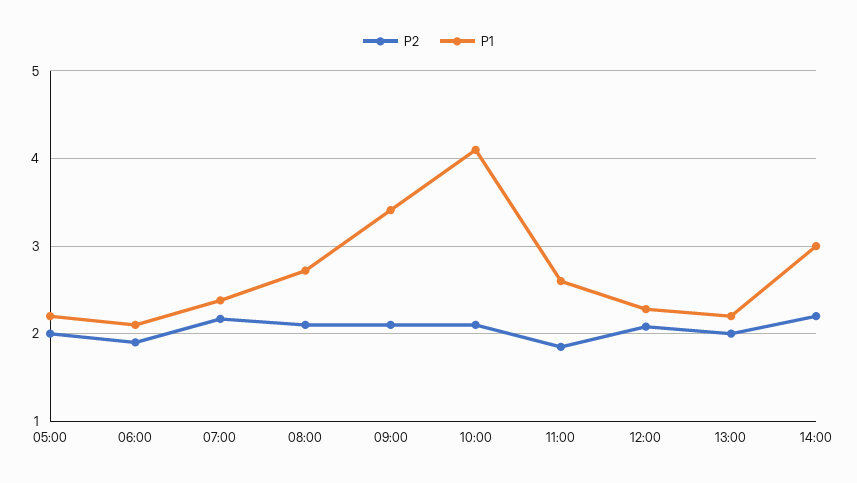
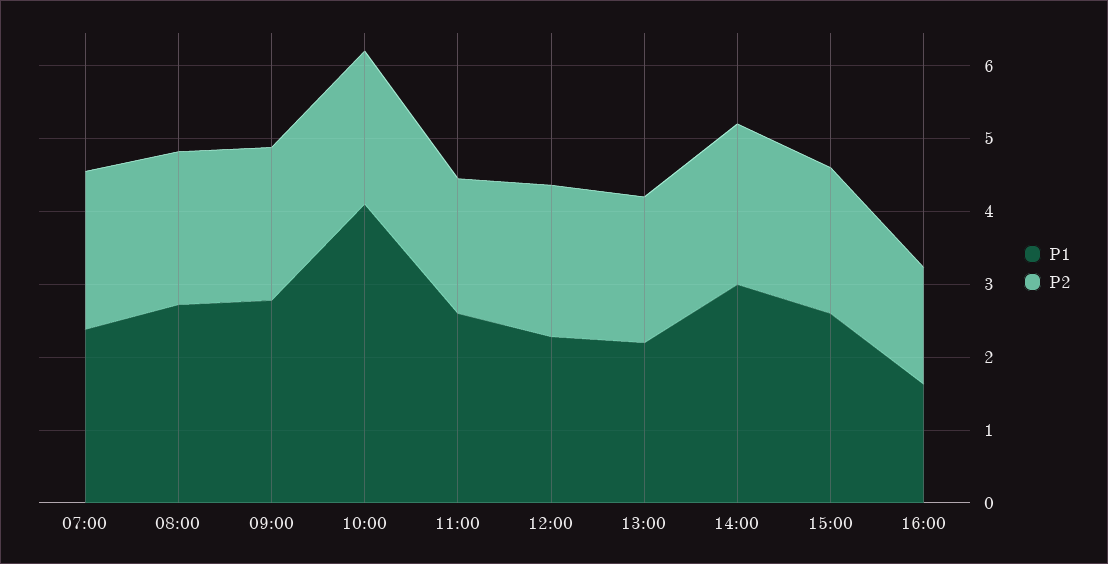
P2, 05:00: 2 -> none
P1, 05:00: 2.2 -> none
P2, 06:00: 1.9 -> none
P1, 06:00: 2.1 -> none
P1, 09:00: 3.4 -> 2.8
P1, 15:00: none -> 2.6
P2, 15:00: none -> 2
P1, 16:00: none -> 1.6
P2, 16:00: none -> 1.6

